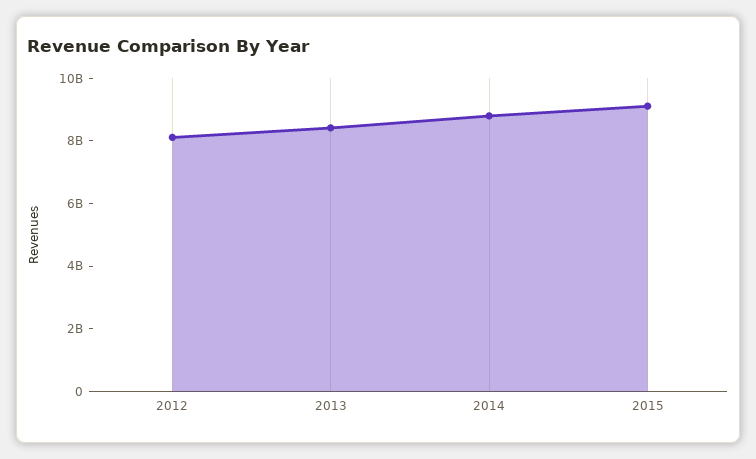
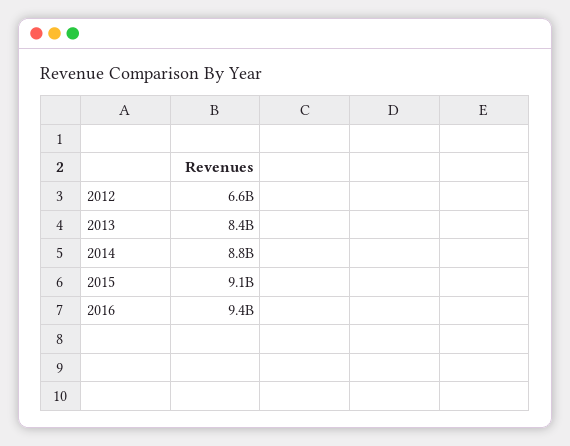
2012: 8000000000 -> 6600000000
2016: none -> 9400000000

